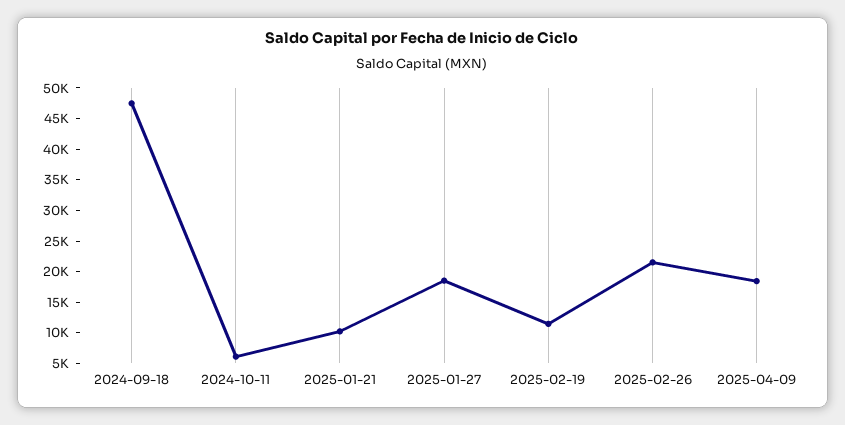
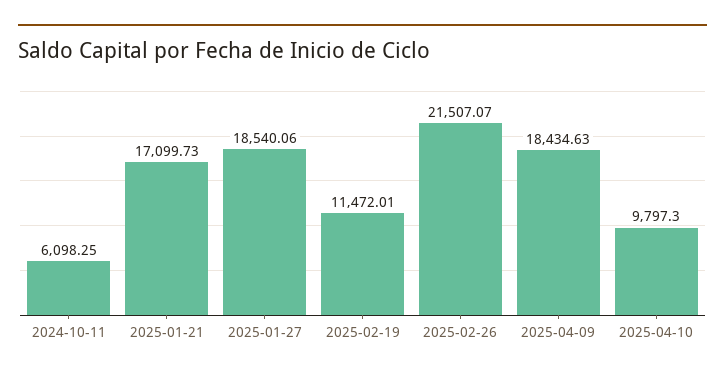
2024-09-18: 47500 -> none
2025-01-21: 10000 -> 17099.73
2025-04-10: none -> 9797.3

